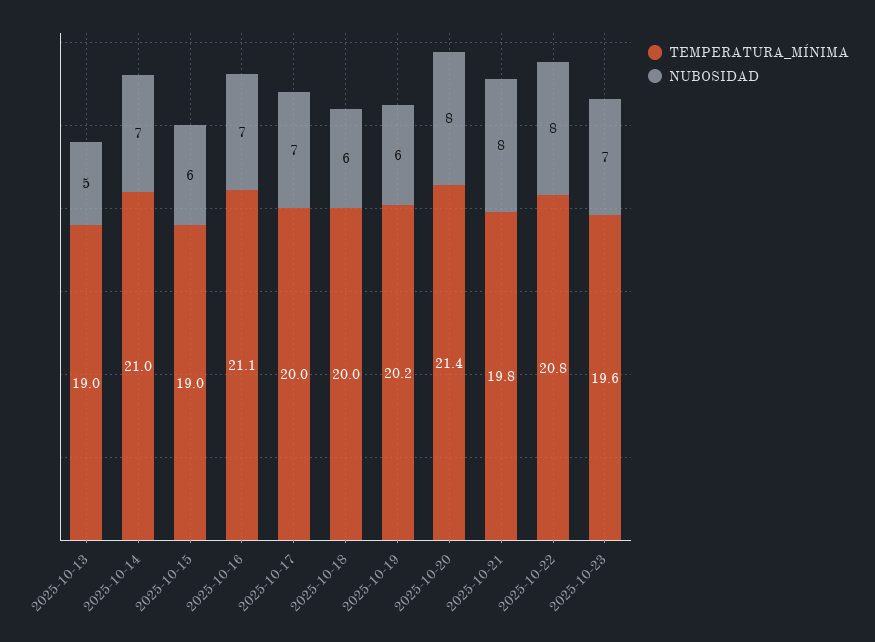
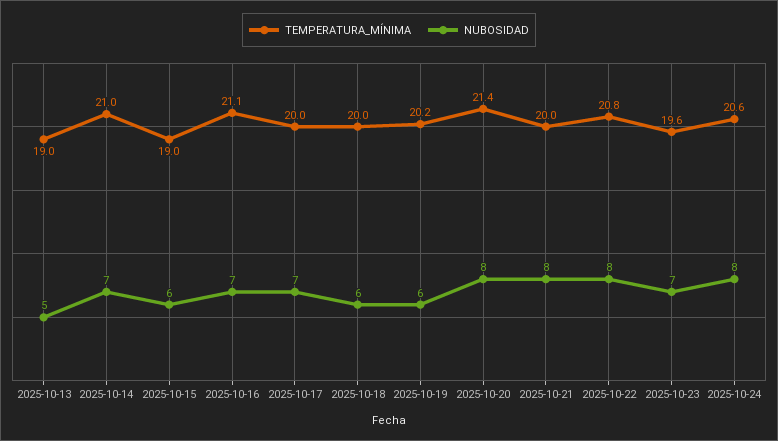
TEMPERATURA_MÍNIMA, 2025-10-21: 19.8 -> 20
TEMPERATURA_MÍNIMA, 2025-10-24: none -> 20.6
NUBOSIDAD, 2025-10-24: none -> 8

